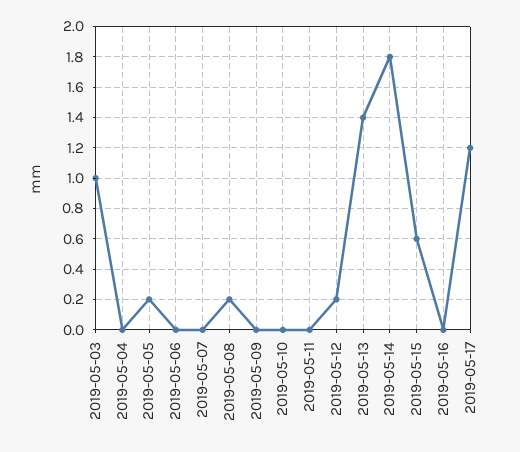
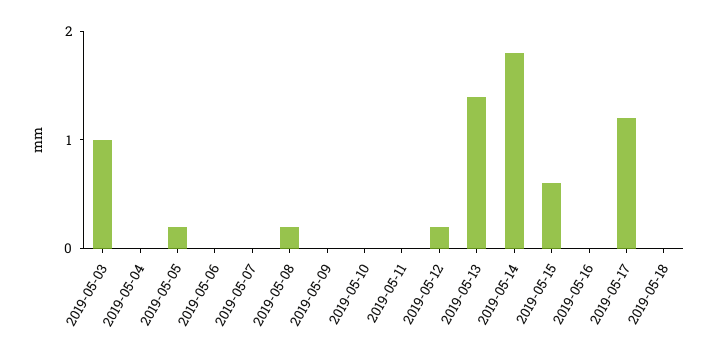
2019-05-18: none -> 0

